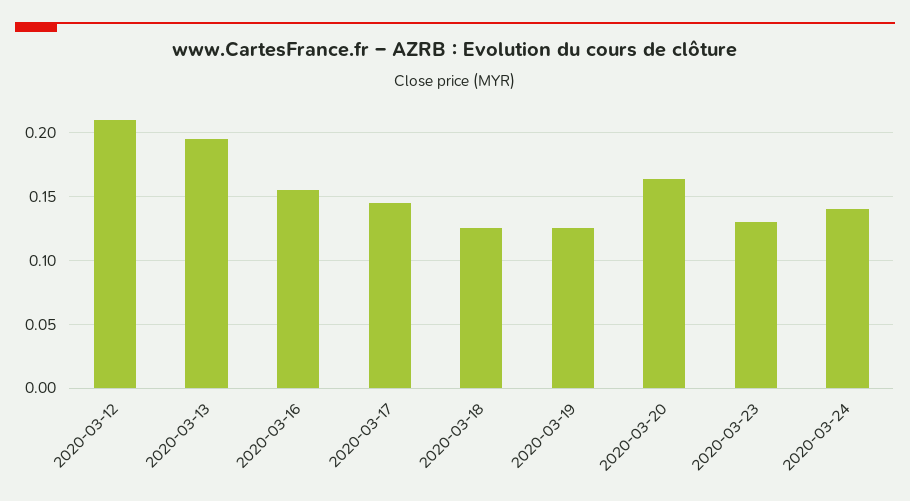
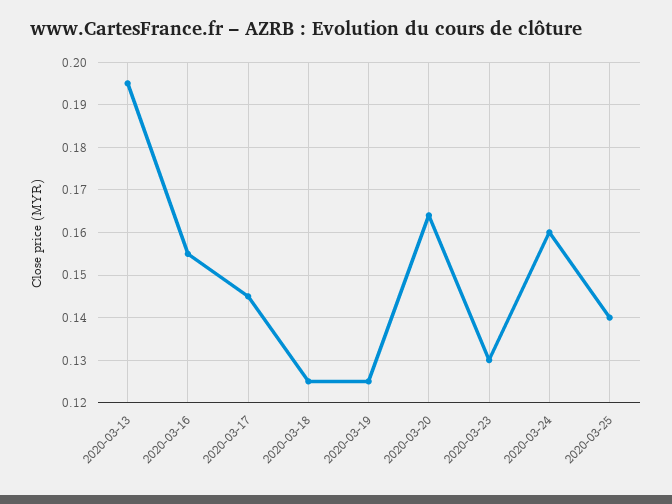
2020-03-12: 0.21 -> none
2020-03-24: 0.14 -> 0.16
2020-03-25: none -> 0.14

